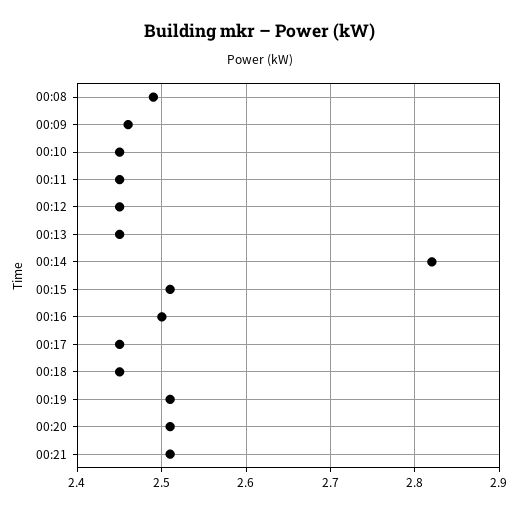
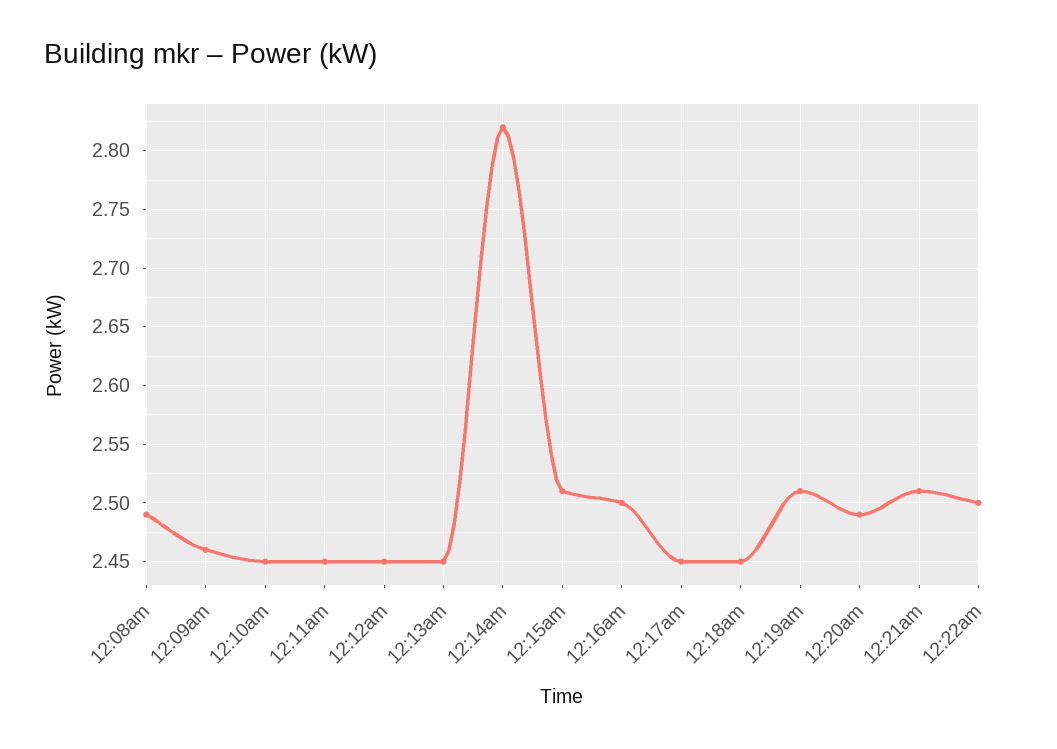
00:20: 2.51 -> 2.49
12:22am: none -> 2.5

